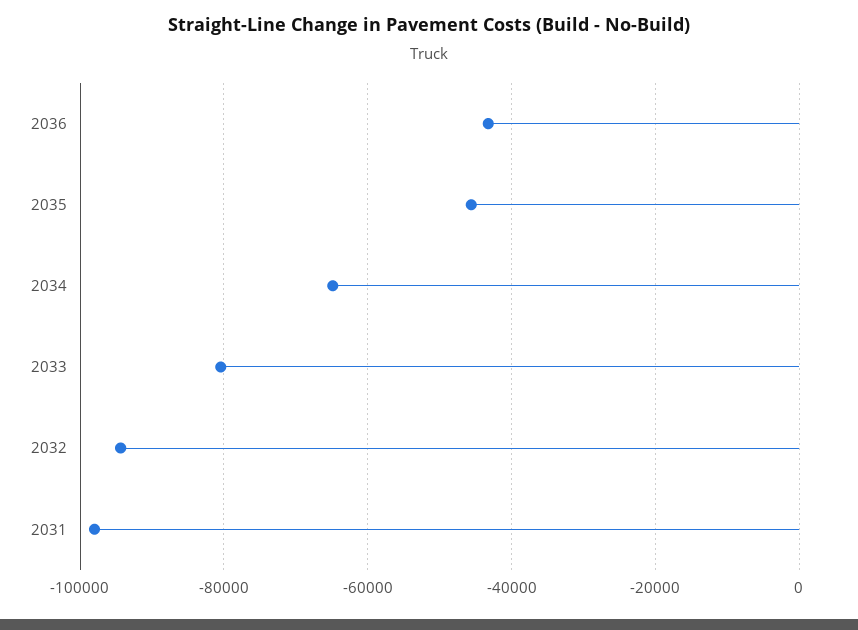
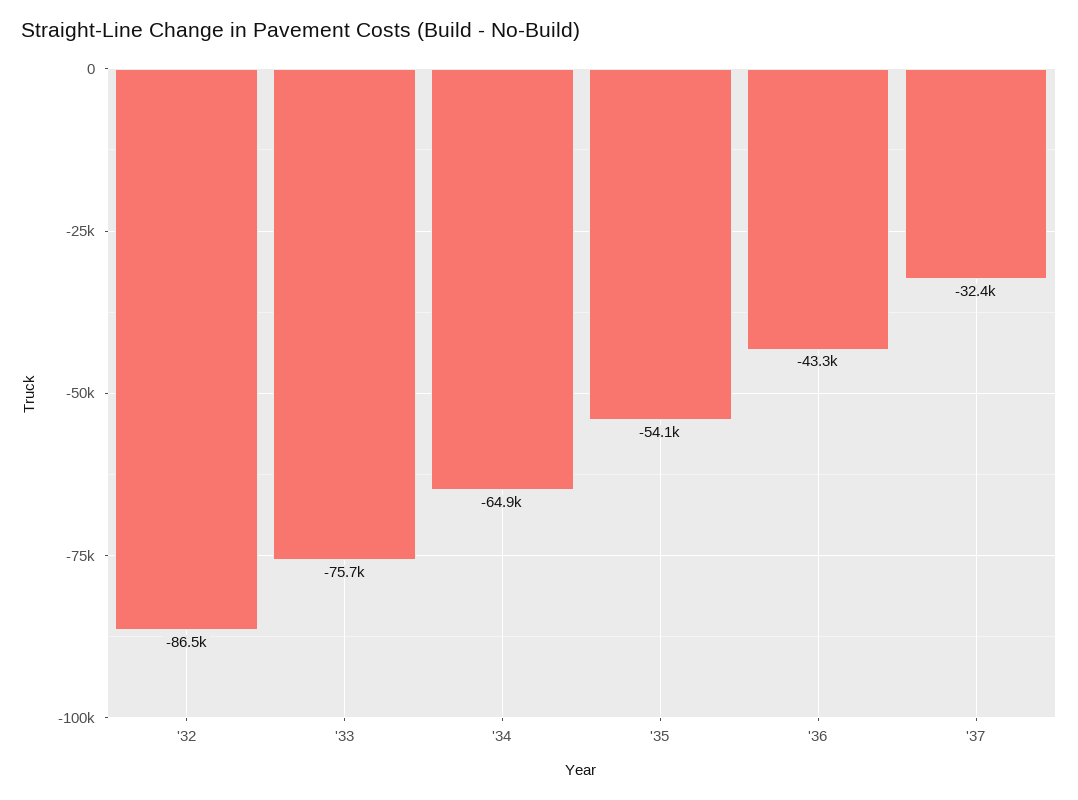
2035: -46000 -> -54100
2033: -80000 -> -75700
2032: -94000 -> -86500
2031: -98000 -> none
'37: none -> -32400

